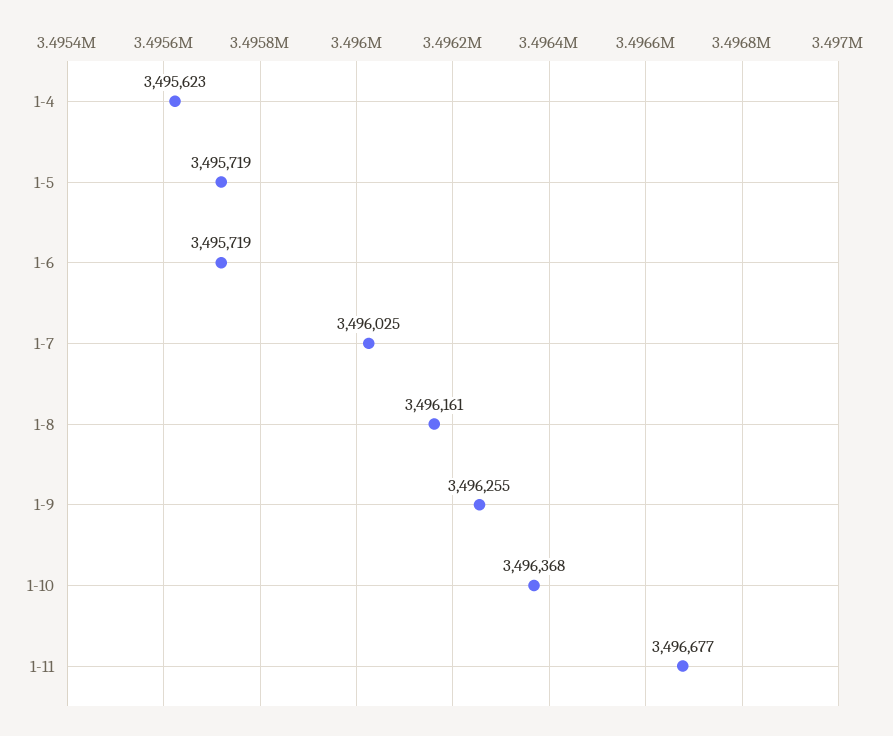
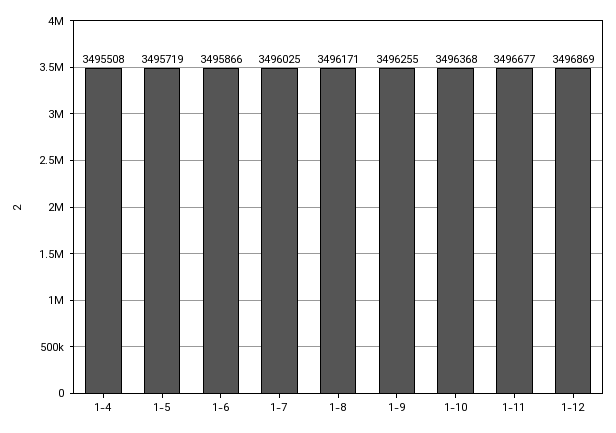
1-4: 3495623 -> 3495508
1-6: 3495719 -> 3495866
1-8: 3496161 -> 3496171
1-12: none -> 3496869

